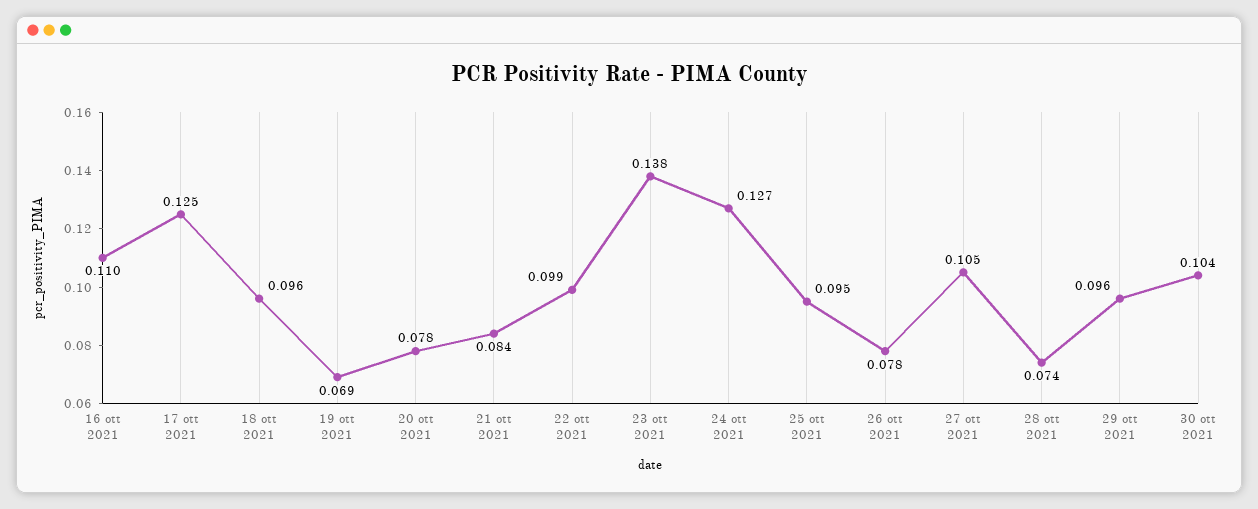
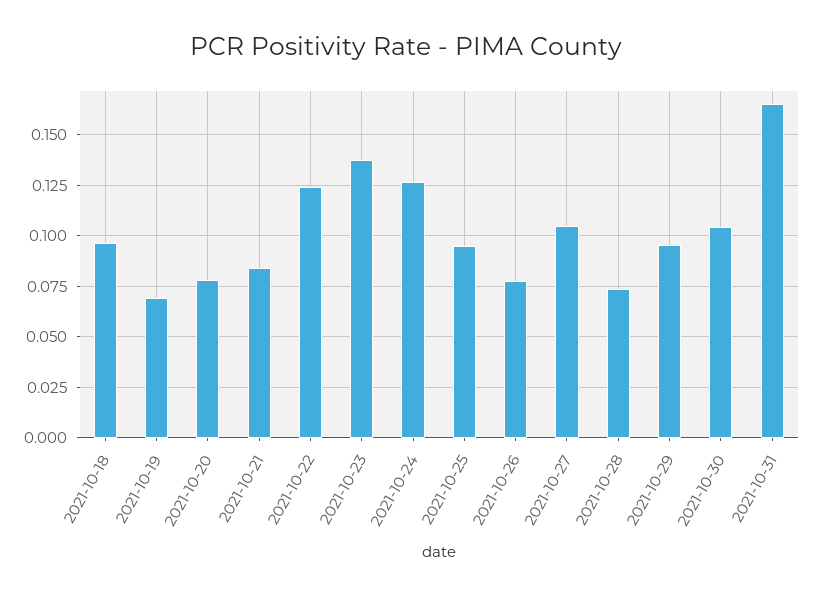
16 ott 2021: 0.11 -> none
17 ott 2021: 0.125 -> none
22 ott 2021: 0.099 -> 0.125
2021-10-31: none -> 0.165

